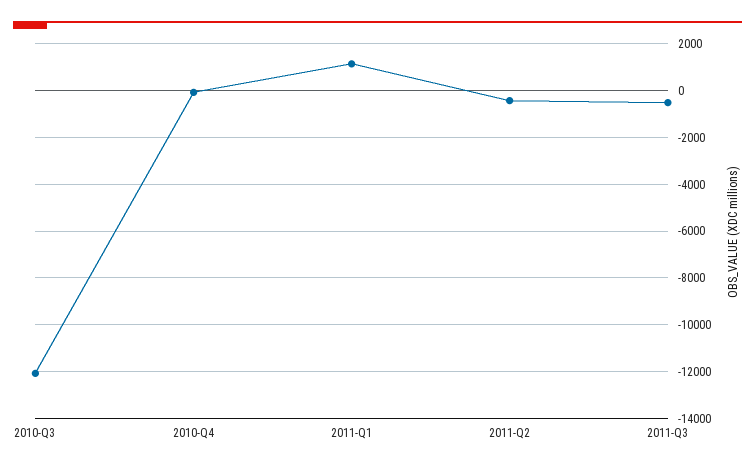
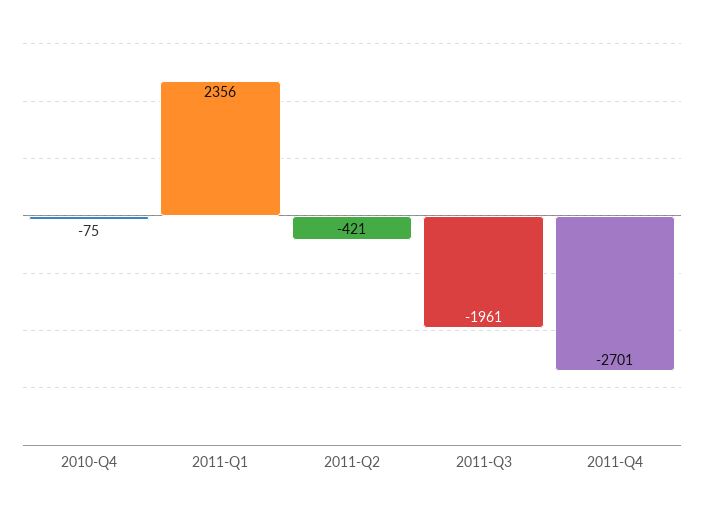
2010-Q3: -12000 -> none
2011-Q1: 1000 -> 2356
2011-Q3: -500 -> -1961
2011-Q4: none -> -2701

